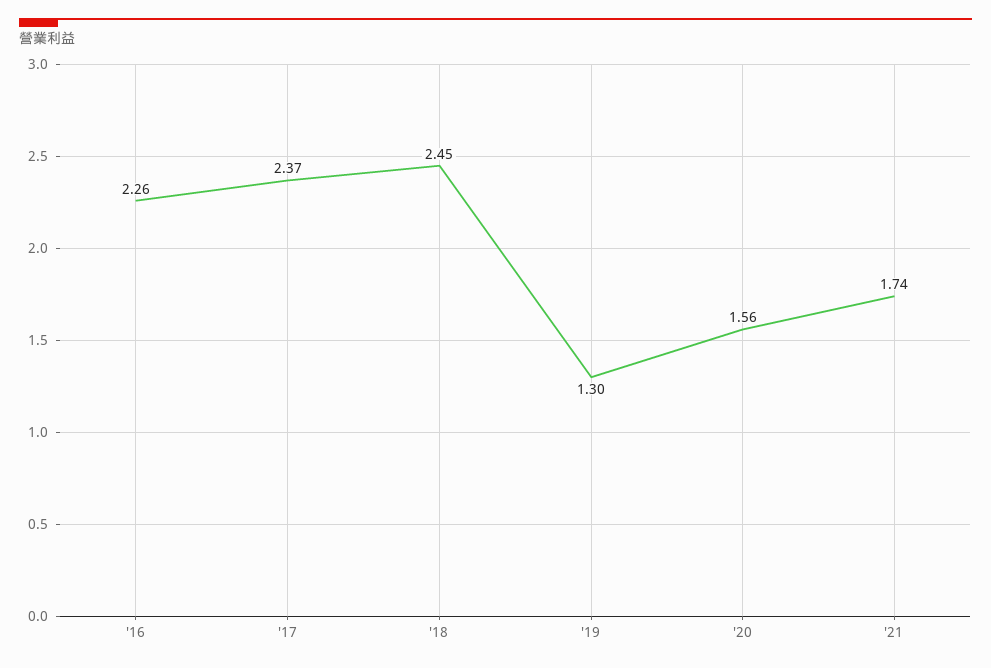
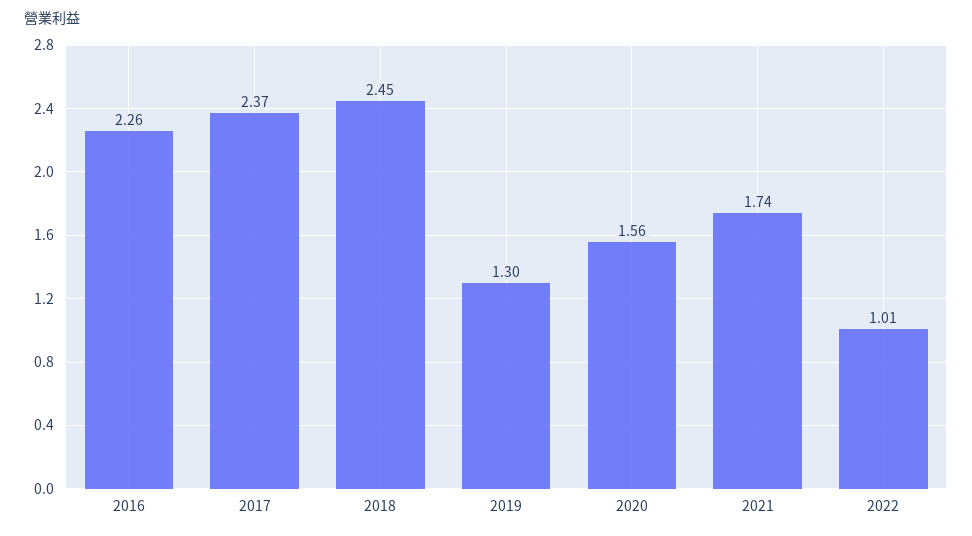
2022: none -> 1.01

